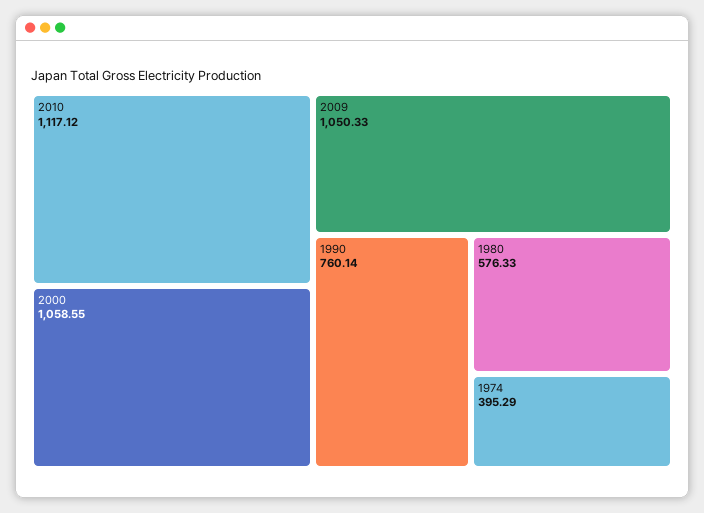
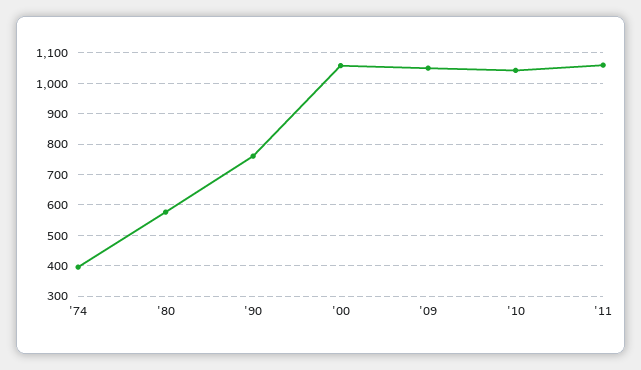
2010: 1117.12 -> 1040
'11: none -> 1060

